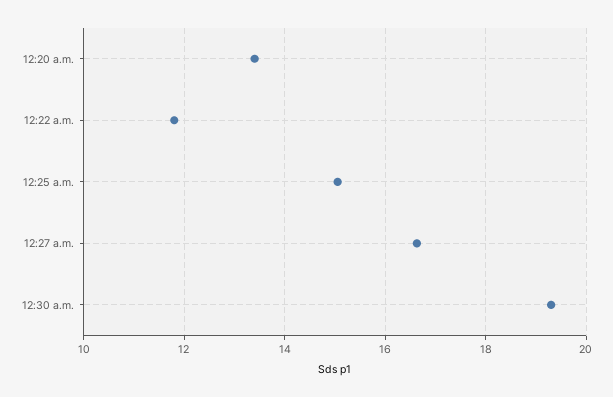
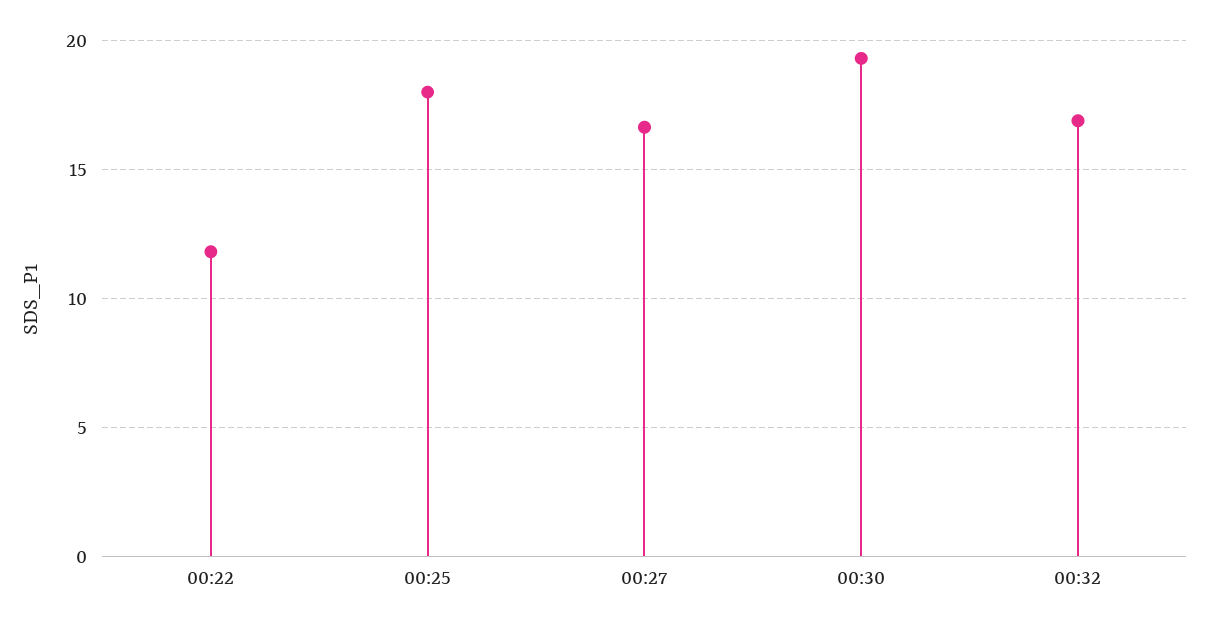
12:20 a.m.: 13.4 -> none
12:25 a.m.: 15 -> 18
00:32: none -> 17

